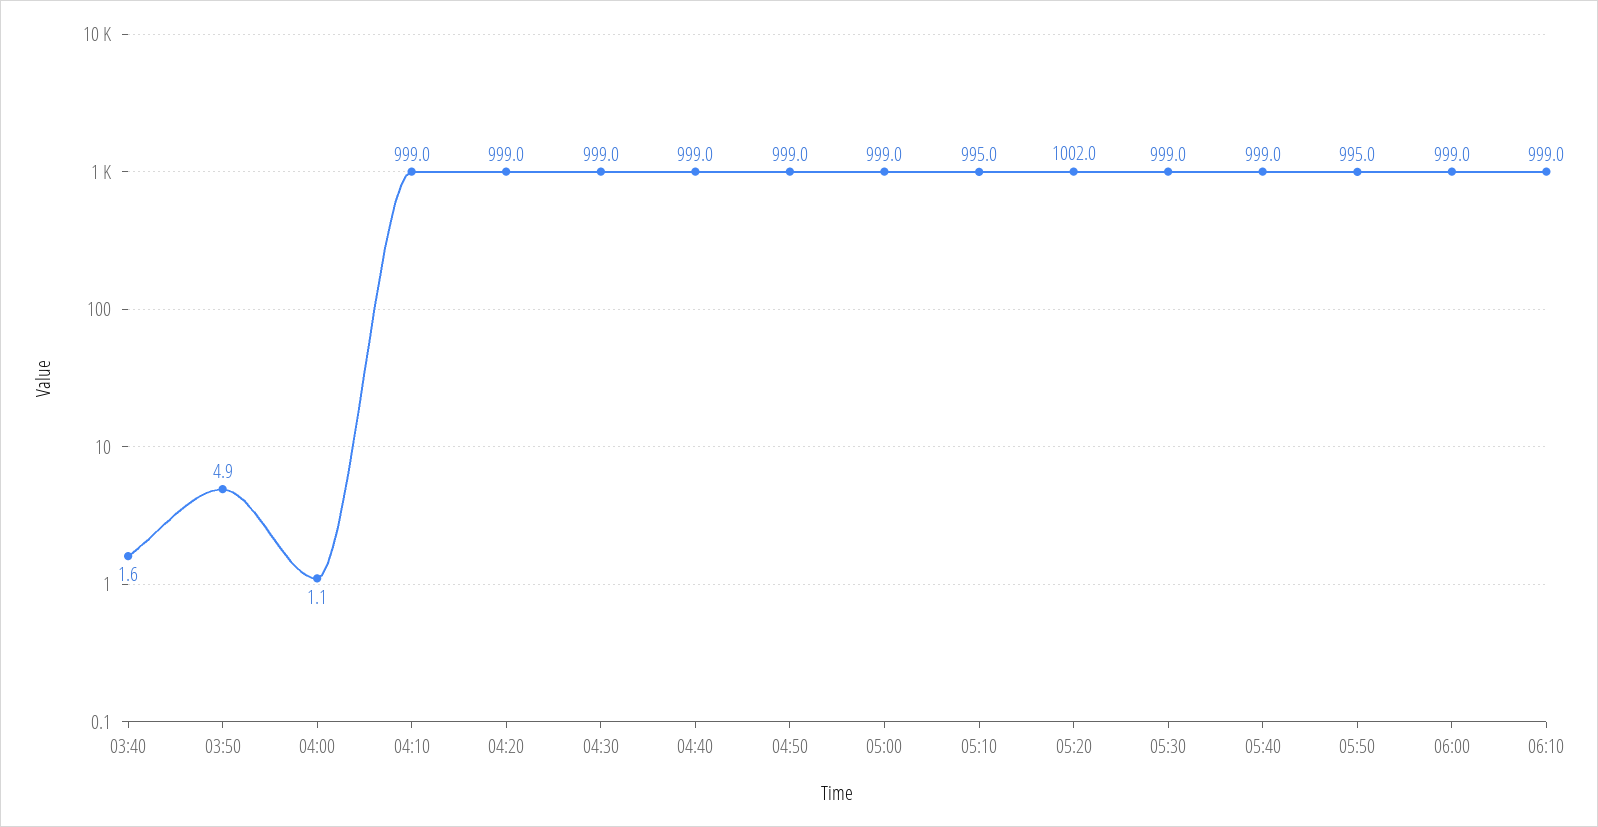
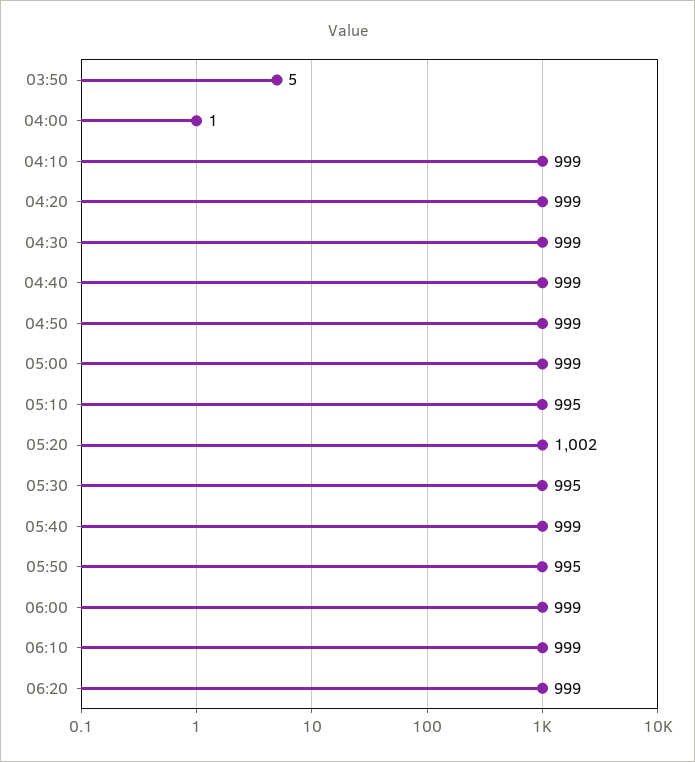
03:40: 1.6 -> none
05:30: 999 -> 995
06:20: none -> 999

